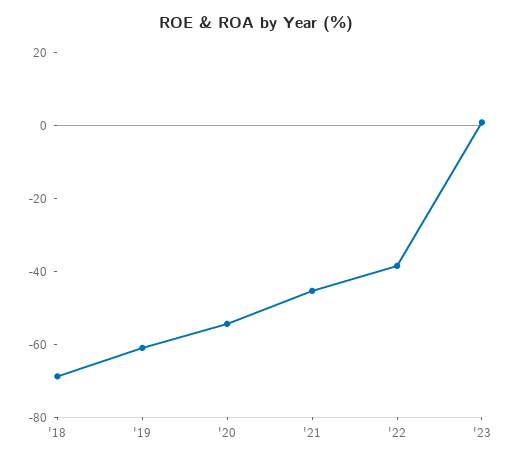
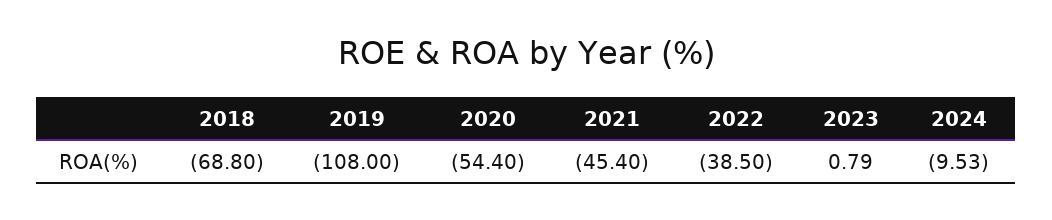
'19: -60 -> -108
2024: none -> -9.53

